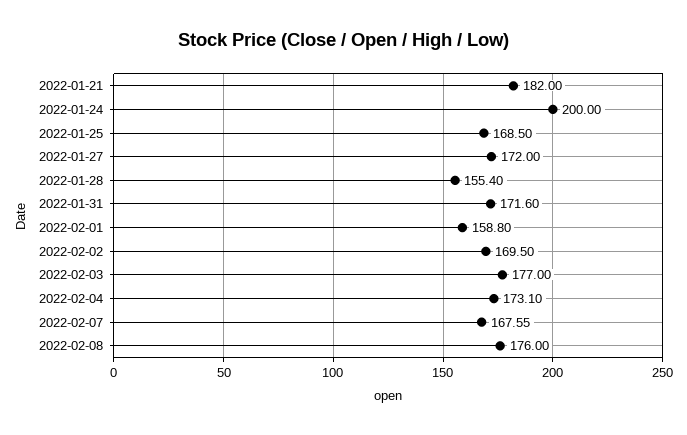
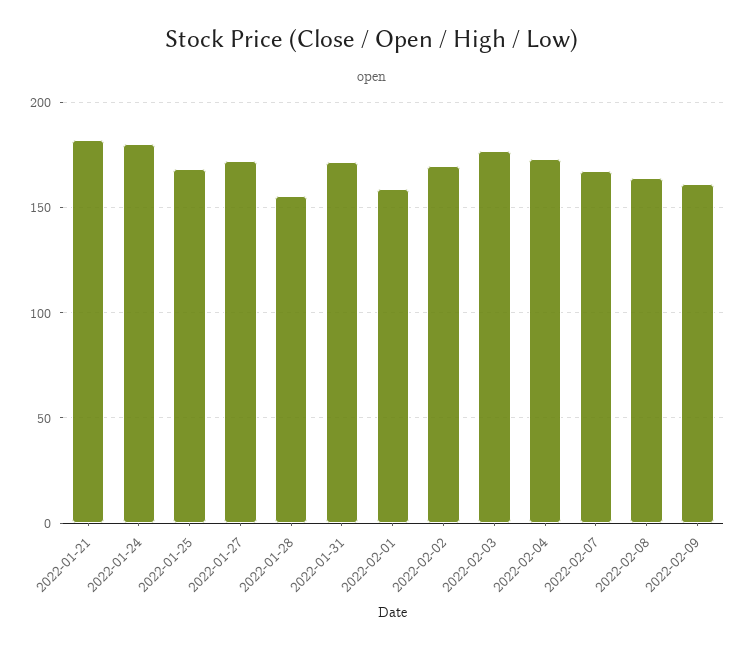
2022-01-24: 200 -> 180
2022-02-08: 176 -> 165
2022-02-09: none -> 160

